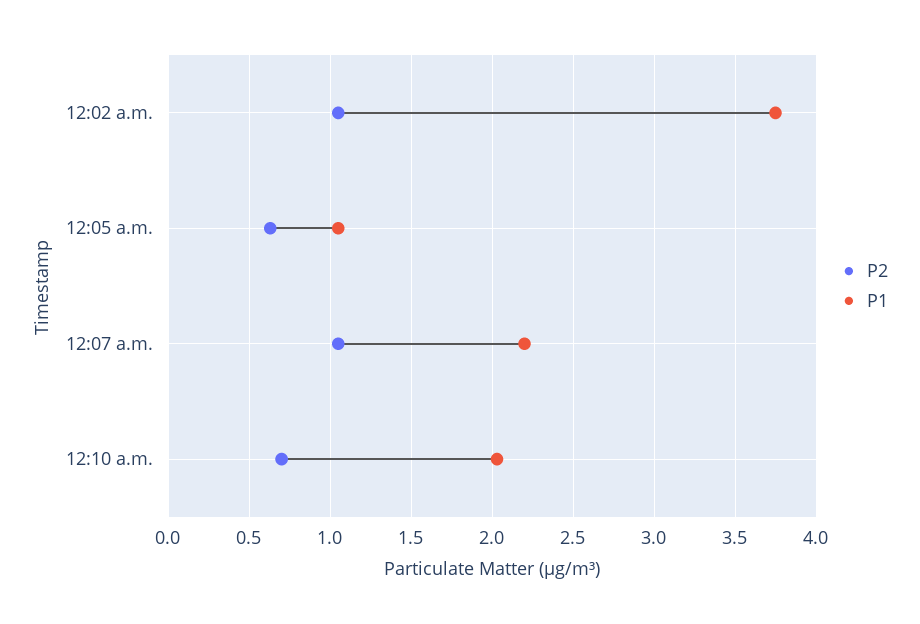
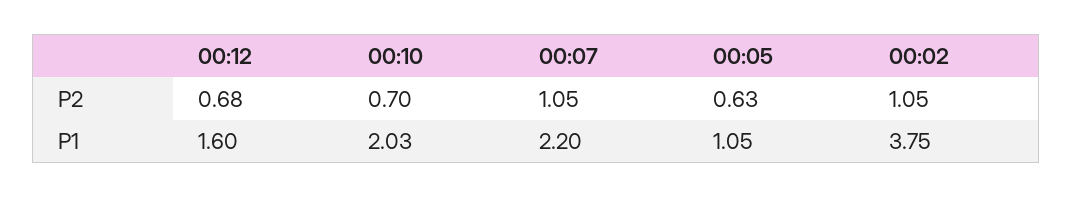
P2, 00:12: none -> 0.68
P1, 00:12: none -> 1.6

